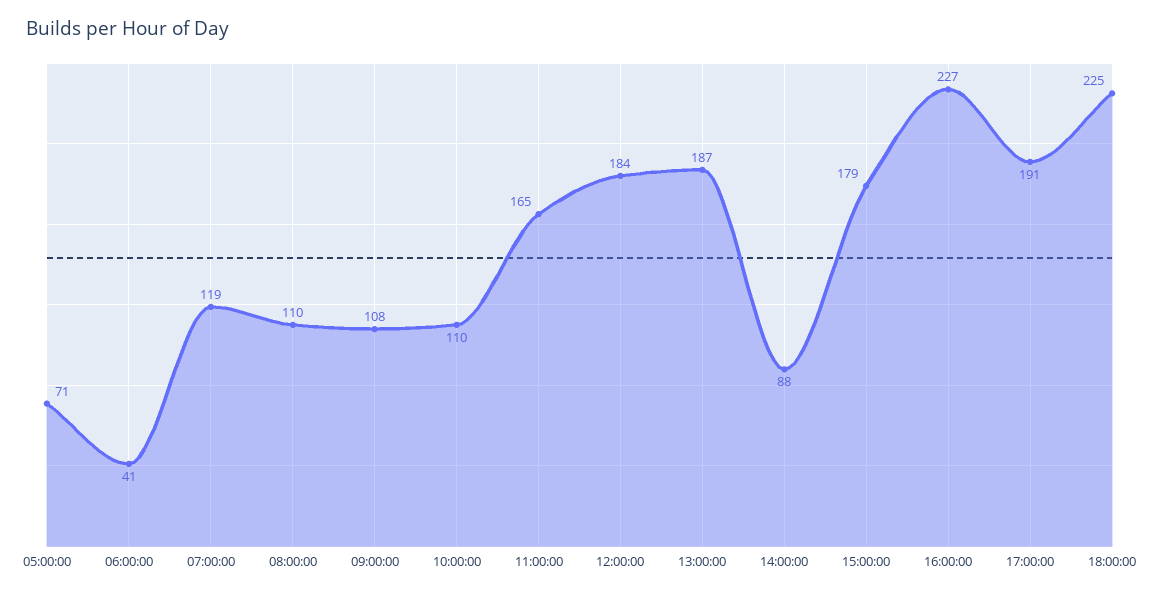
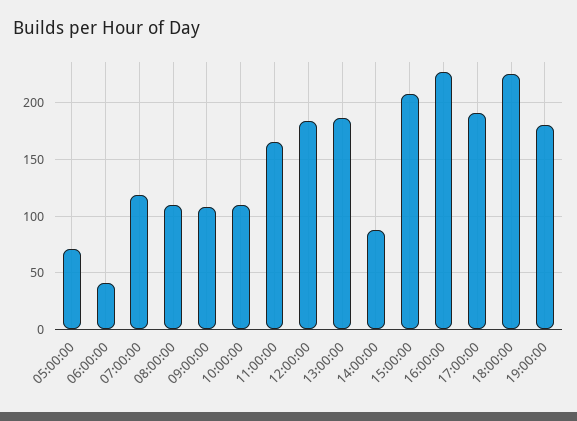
15:00:00: 179 -> 210
19:00:00: none -> 180

